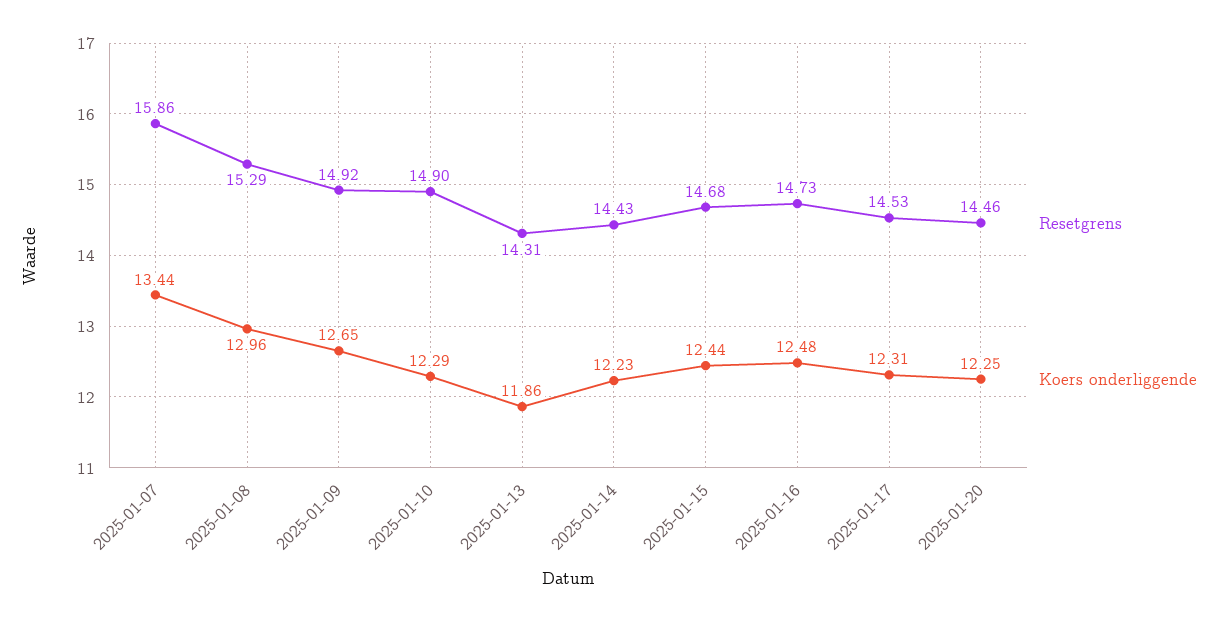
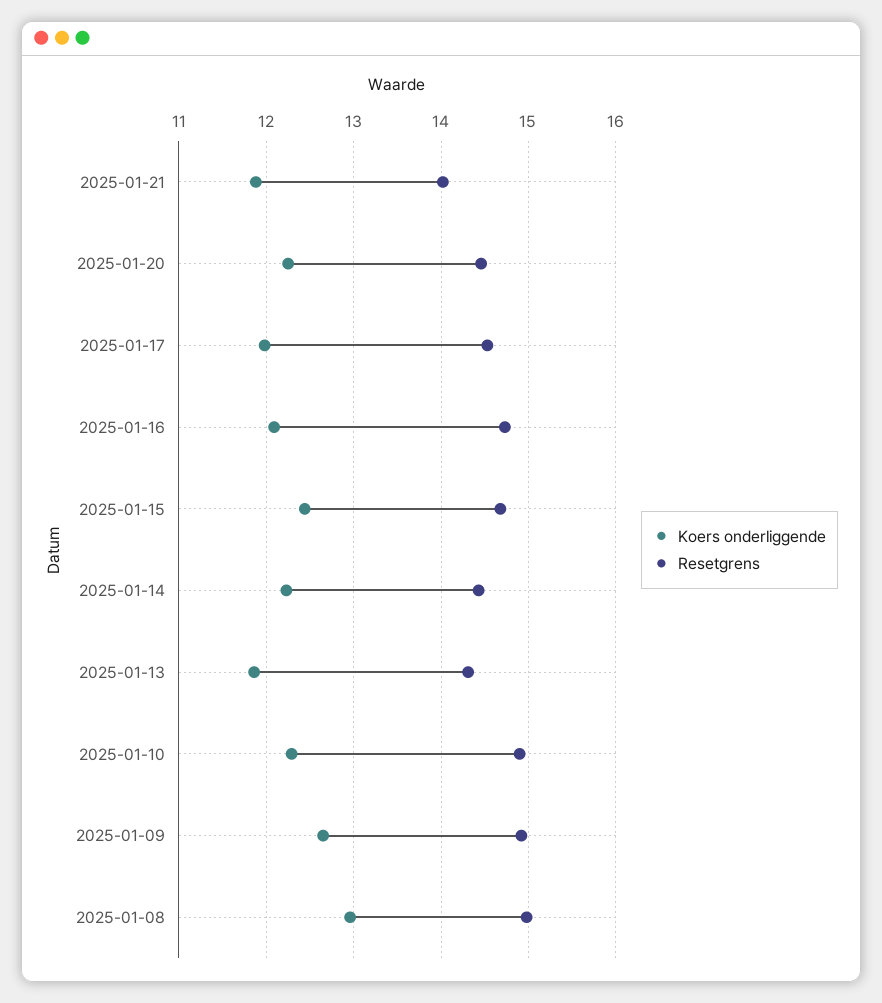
Resetgrens, 2025-01-07: 15.86 -> none
Koers onderliggende, 2025-01-07: 13.44 -> none
Resetgrens, 2025-01-08: 15.29 -> 15
Koers onderliggende, 2025-01-16: 12.48 -> 12.1
Koers onderliggende, 2025-01-17: 12.31 -> 12
Koers onderliggende, 2025-01-21: none -> 11.9
Resetgrens, 2025-01-21: none -> 14

